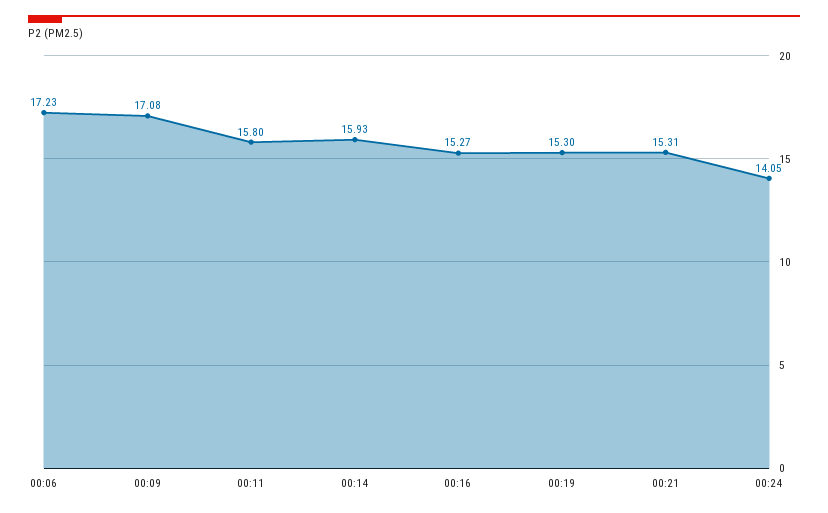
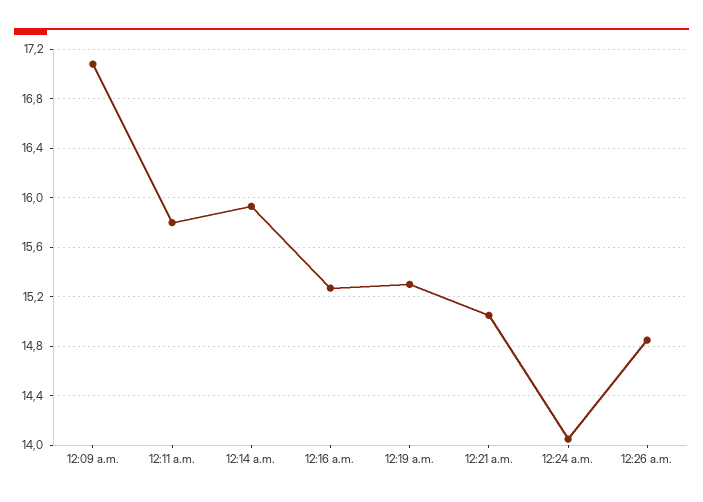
00:06: 17.23 -> none
00:21: 15.31 -> 15.05
12:26 a.m.: none -> 14.85

